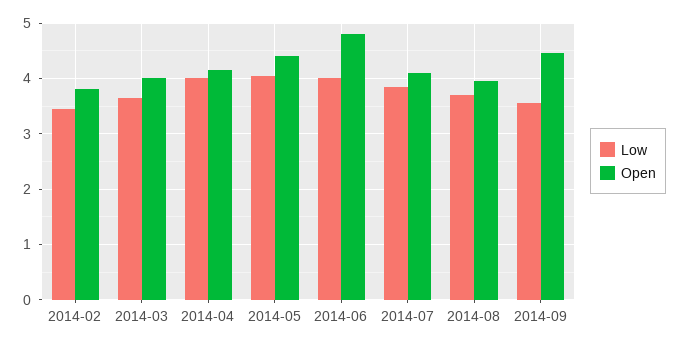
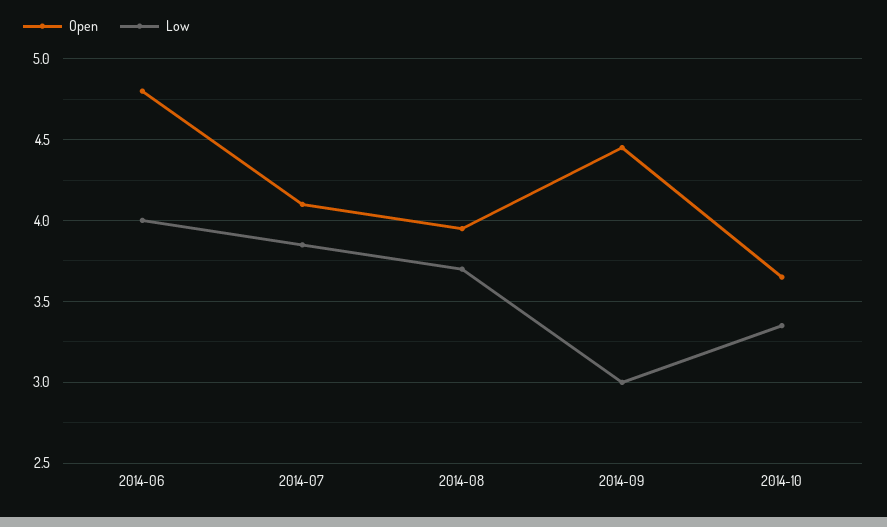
Low, 2014-02: 3.4 -> none
Open, 2014-02: 3.8 -> none
Low, 2014-03: 3.6 -> none
Open, 2014-03: 4 -> none
Low, 2014-04: 4 -> none
Open, 2014-04: 4.2 -> none
Low, 2014-05: 4 -> none
Open, 2014-05: 4.4 -> none
Low, 2014-09: 3.6 -> 3
Open, 2014-10: none -> 3.65
Low, 2014-10: none -> 3.35

